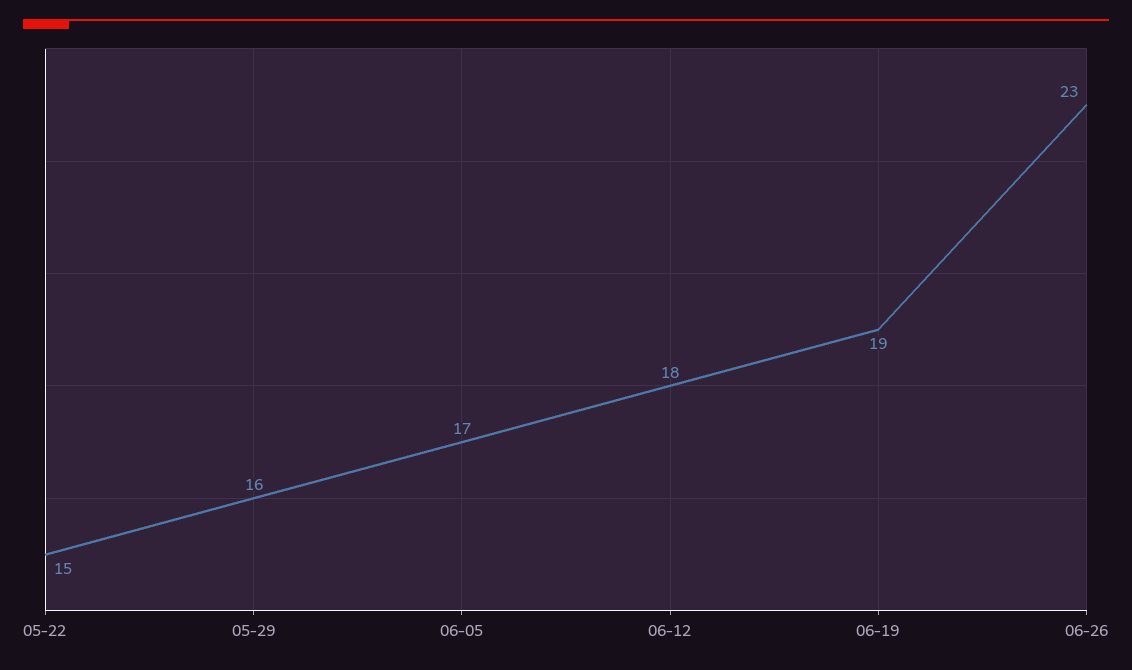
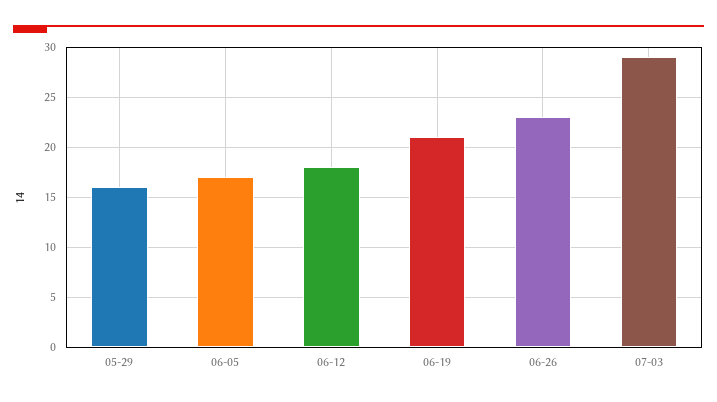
05-22: 15 -> none
06-19: 19 -> 21
07-03: none -> 29

